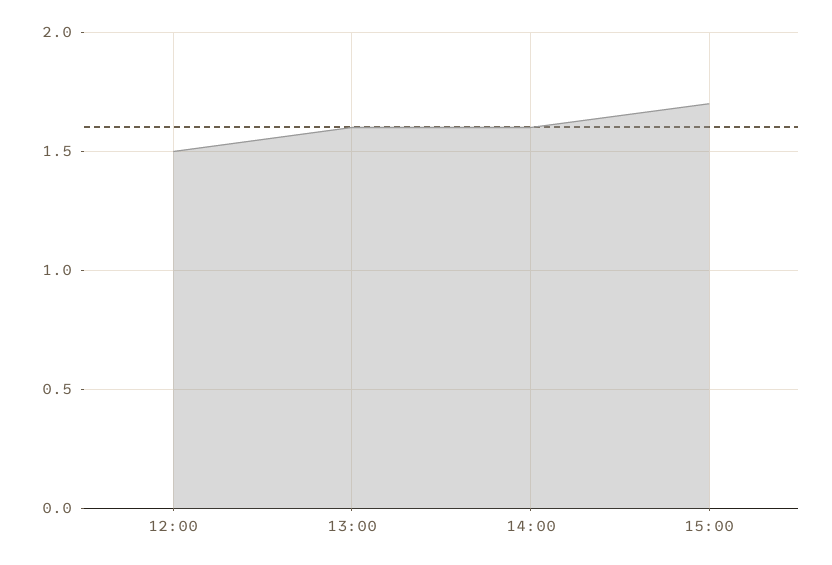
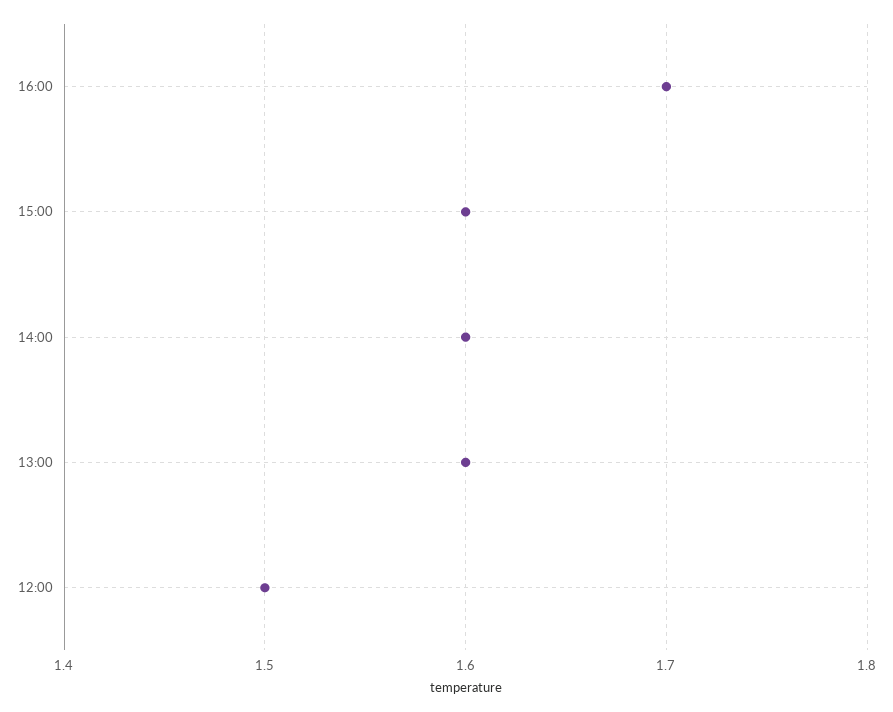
15:00: 1.7 -> 1.6
16:00: none -> 1.7

